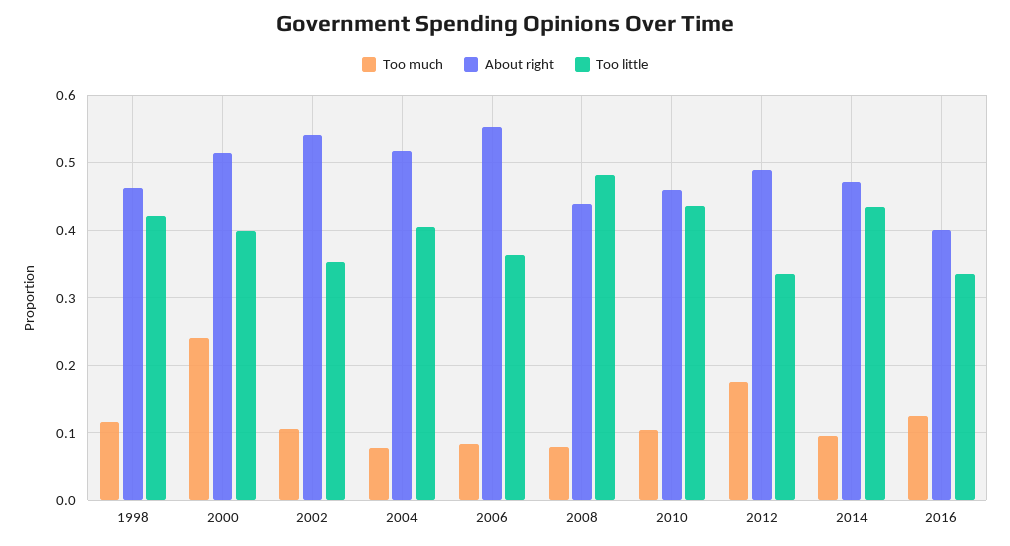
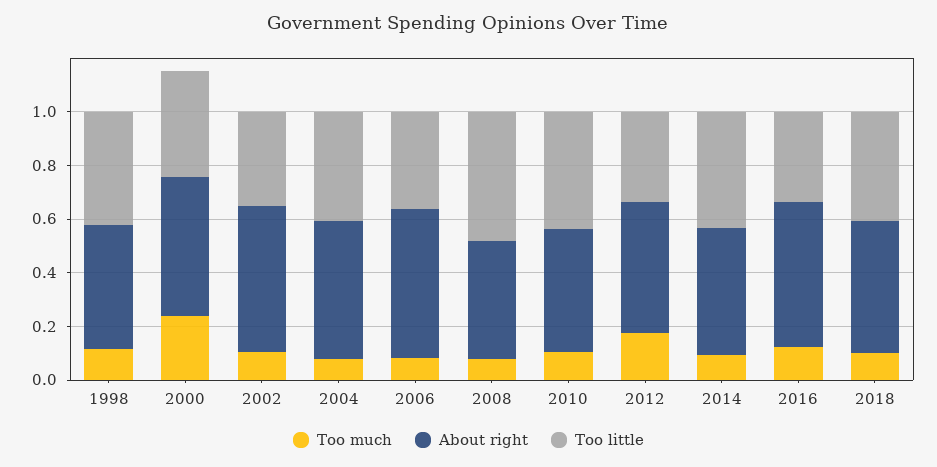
About right, 2016: 0.4 -> 0.55
Too much, 2018: none -> 0.1
About right, 2018: none -> 0.5
Too little, 2018: none -> 0.4

